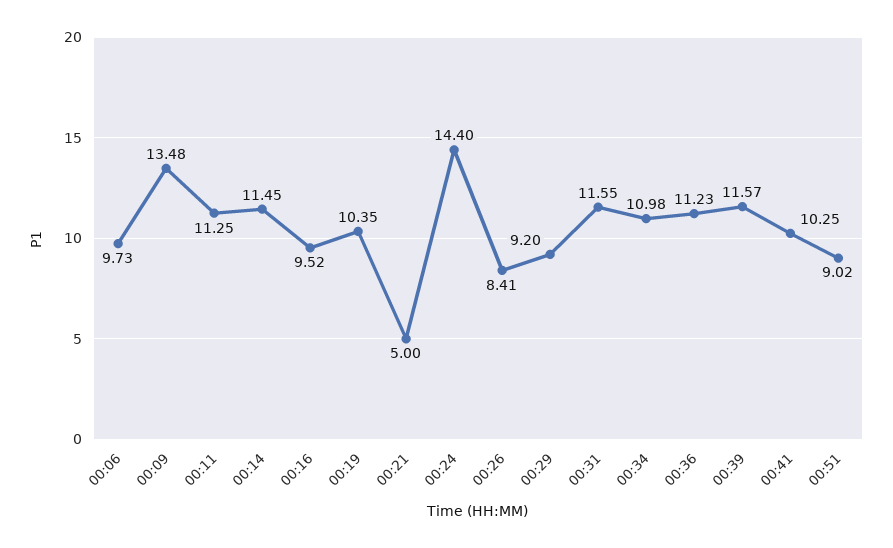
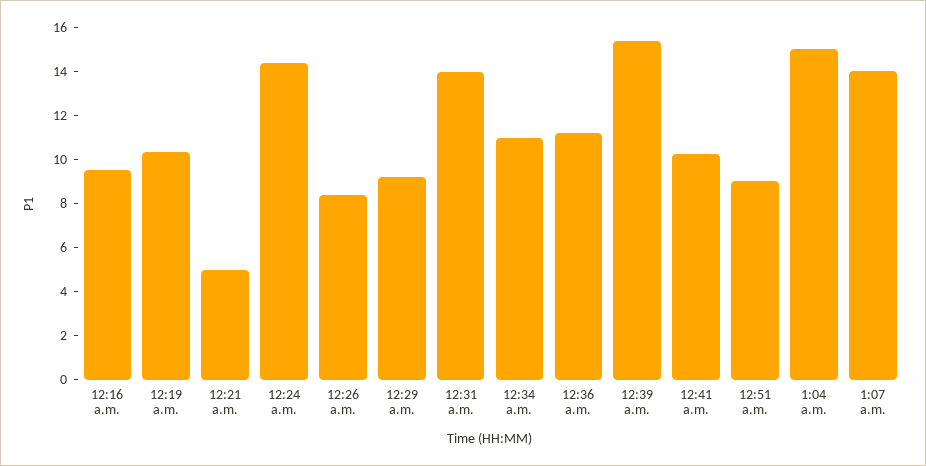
00:06: 9.73 -> none
00:09: 13.48 -> none
00:11: 11.25 -> none
00:14: 11.45 -> none
00:31: 11.55 -> 14
00:39: 11.57 -> 15.5
1:04 a.m.: none -> 15
1:07 a.m.: none -> 14

